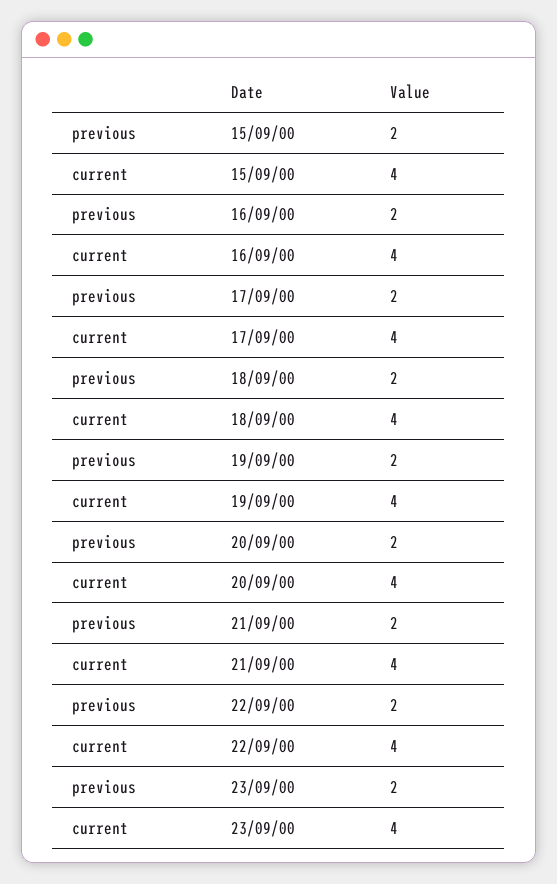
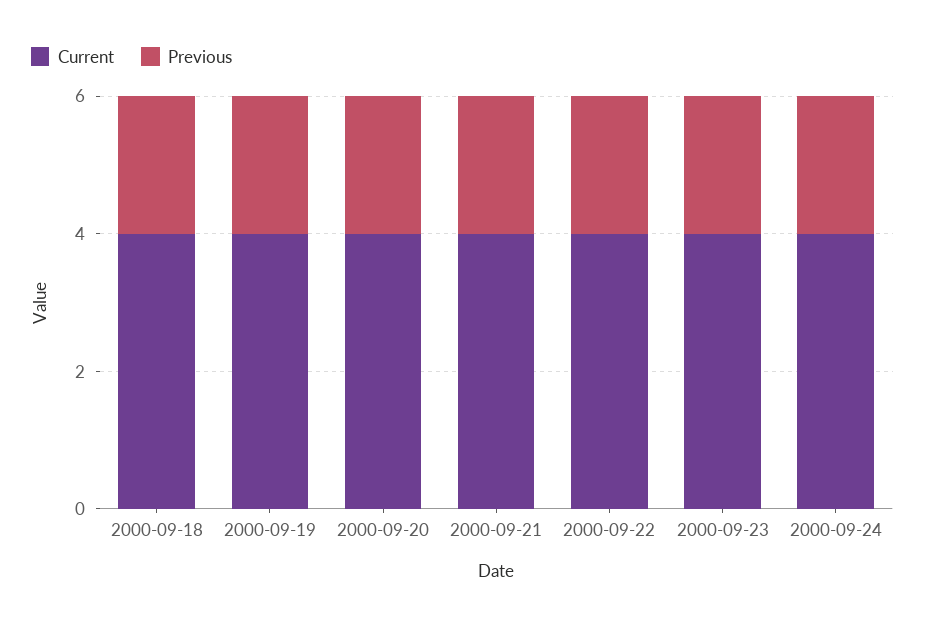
previous, 15/09/00: 2 -> none
current, 15/09/00: 4 -> none
previous, 16/09/00: 2 -> none
current, 16/09/00: 4 -> none
previous, 17/09/00: 2 -> none
current, 17/09/00: 4 -> none
current, 2000-09-24: none -> 4
previous, 2000-09-24: none -> 2

